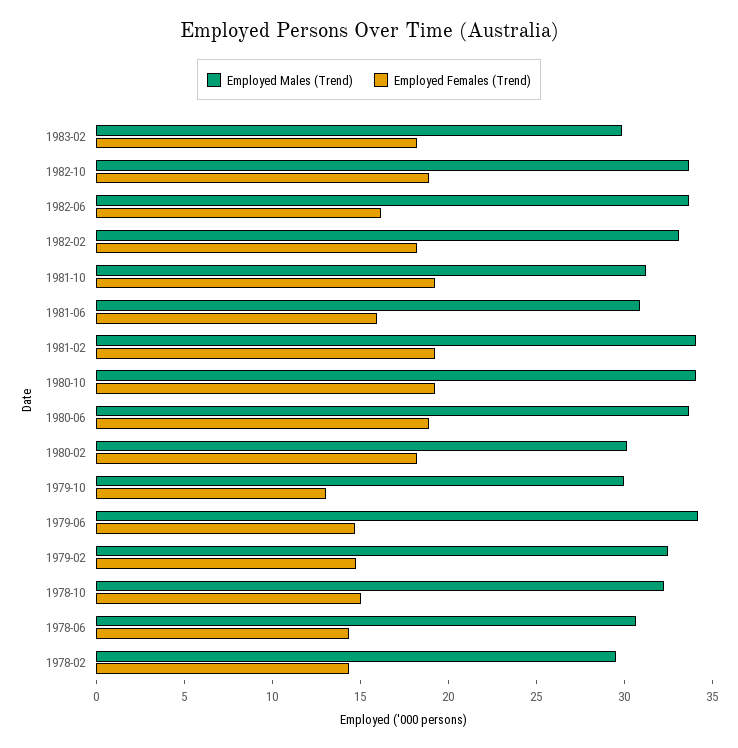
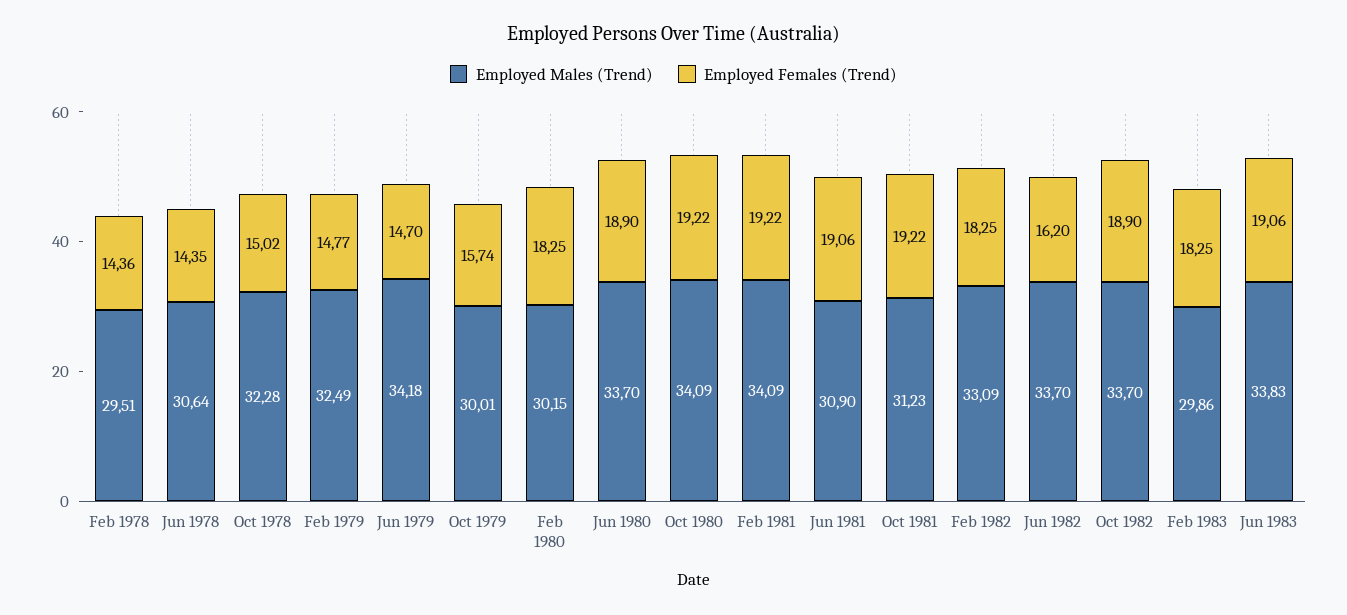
Employed Females (Trend), 1981-06: 16 -> 19.06
Employed Females (Trend), 1979-10: 13 -> 15.74
Employed Males (Trend), Jun 1983: none -> 33.83
Employed Females (Trend), Jun 1983: none -> 19.06

